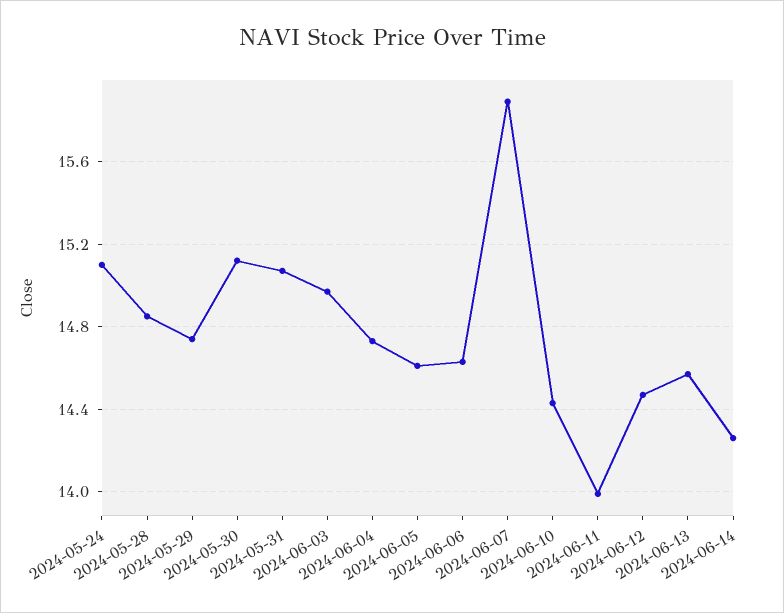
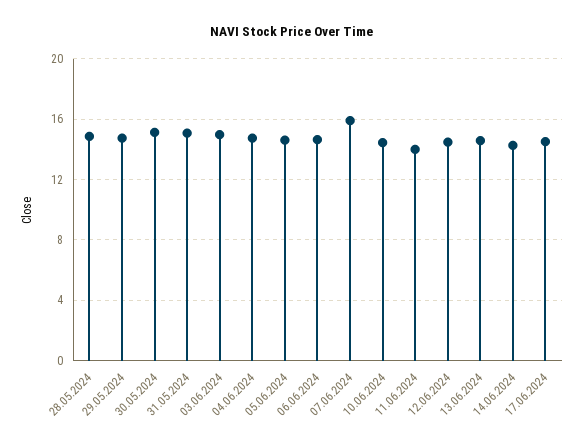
2024-05-24: 15.1 -> none
17.06.2024: none -> 14.5

